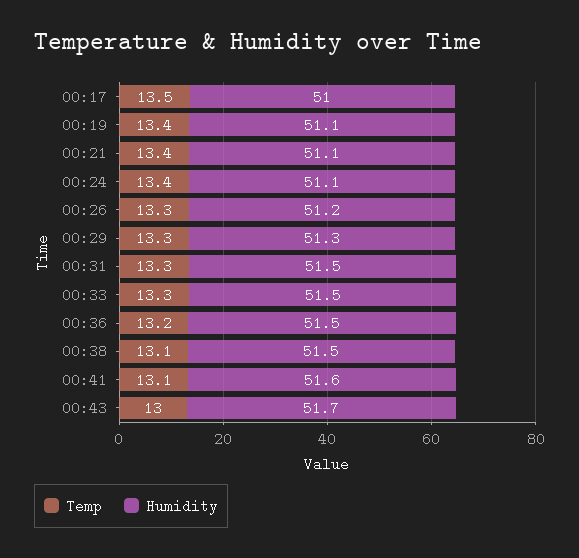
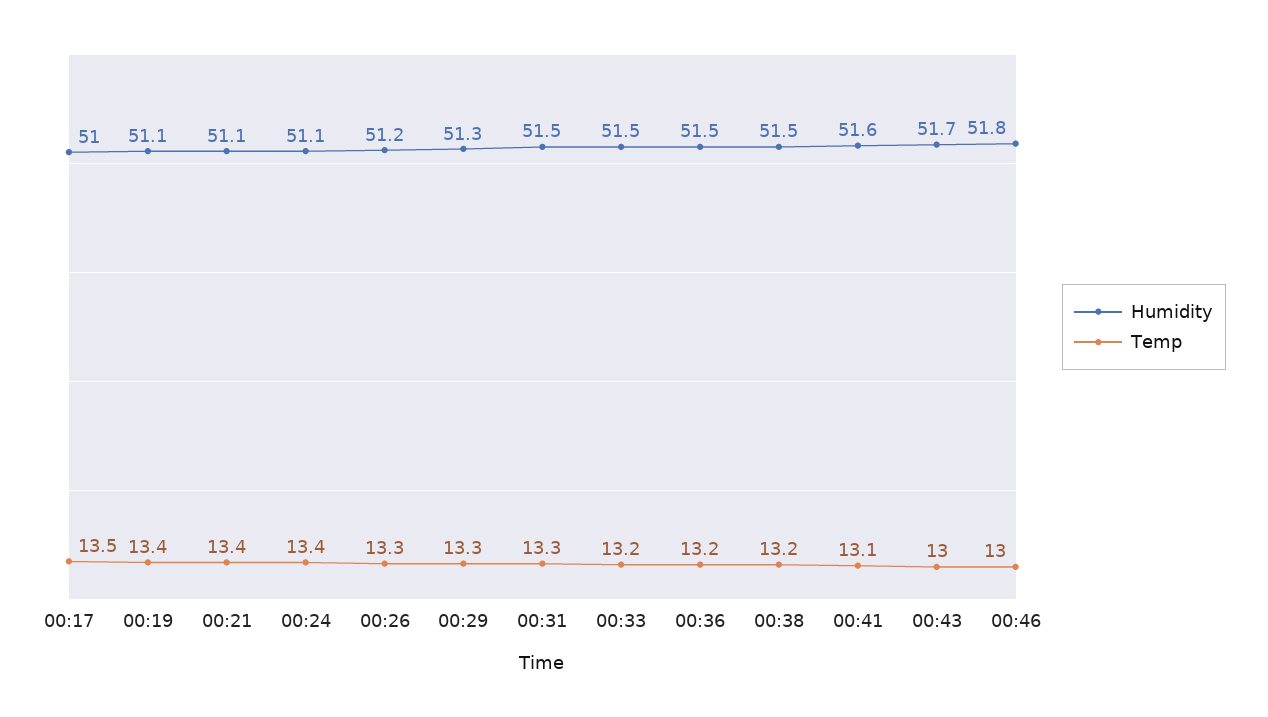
Temp, 00:33: 13.3 -> 13.2
Temp, 00:38: 13.1 -> 13.2
Humidity, 00:46: none -> 51.8
Temp, 00:46: none -> 13

